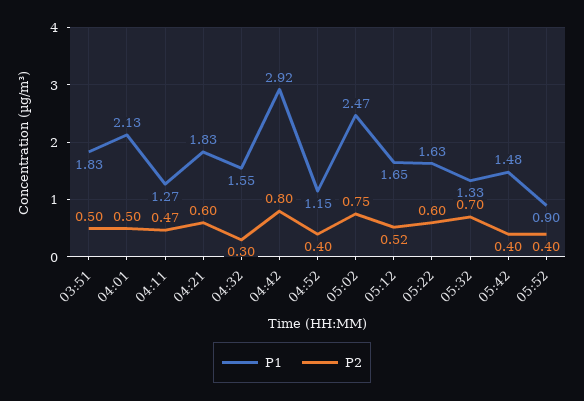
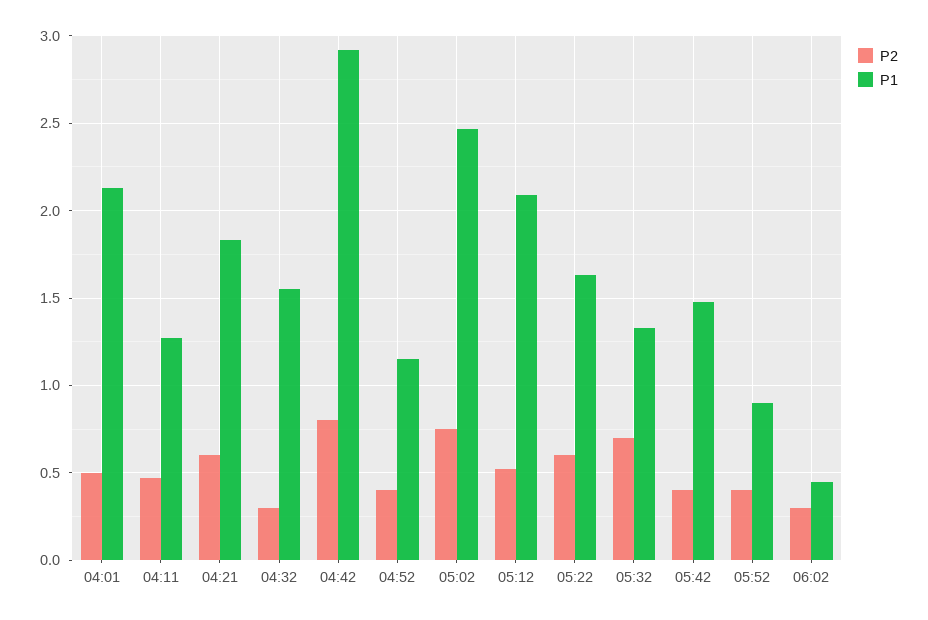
P1, 03:51: 1.83 -> none
P2, 03:51: 0.5 -> none
P1, 05:12: 1.65 -> 2.1
P2, 06:02: none -> 0.3
P1, 06:02: none -> 0.45

